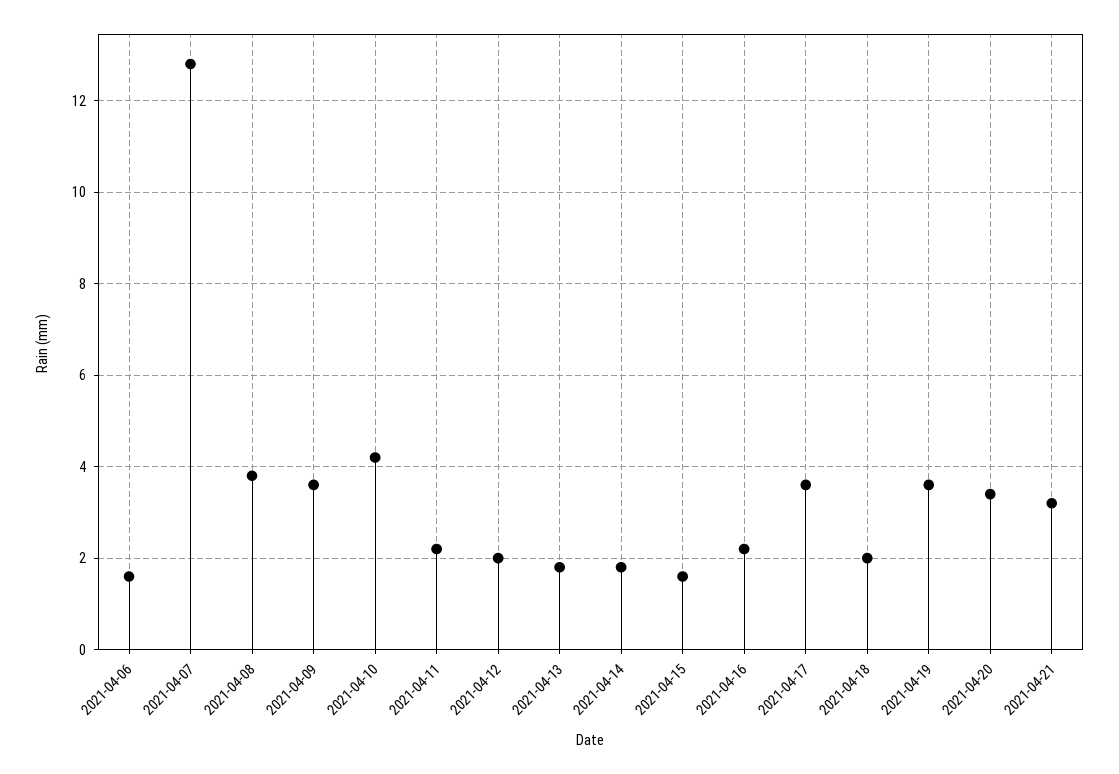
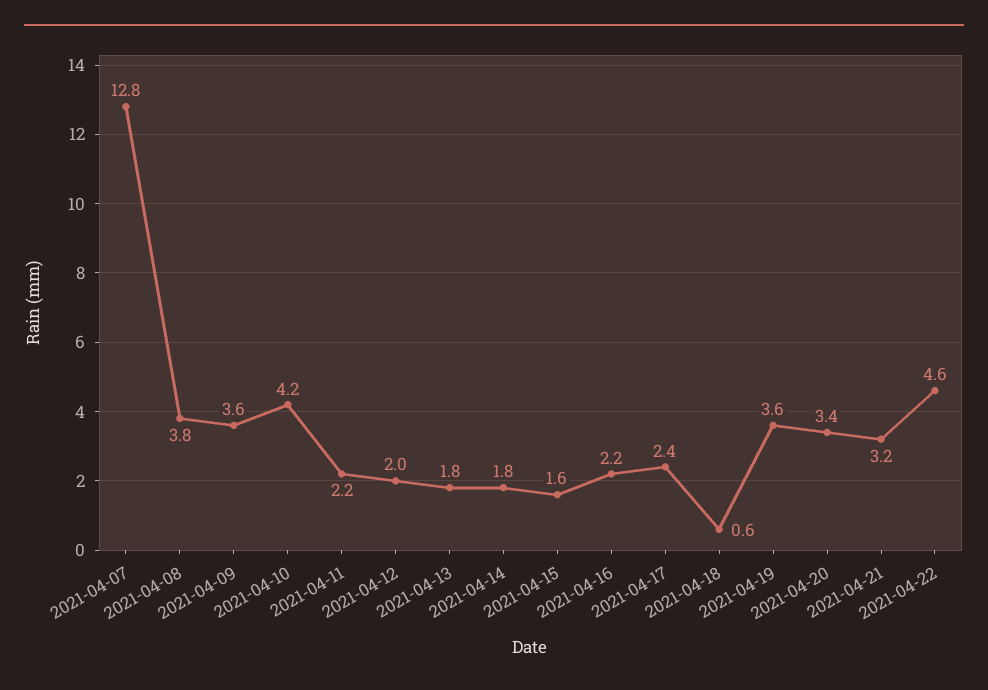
2021-04-06: 1.5 -> none
2021-04-17: 3.5 -> 2.4
2021-04-18: 2 -> 0.6
2021-04-22: none -> 4.6

